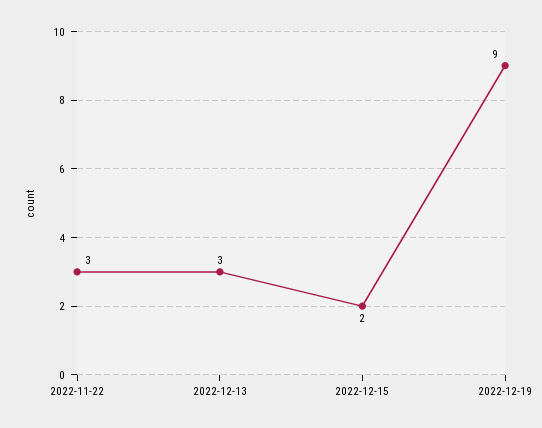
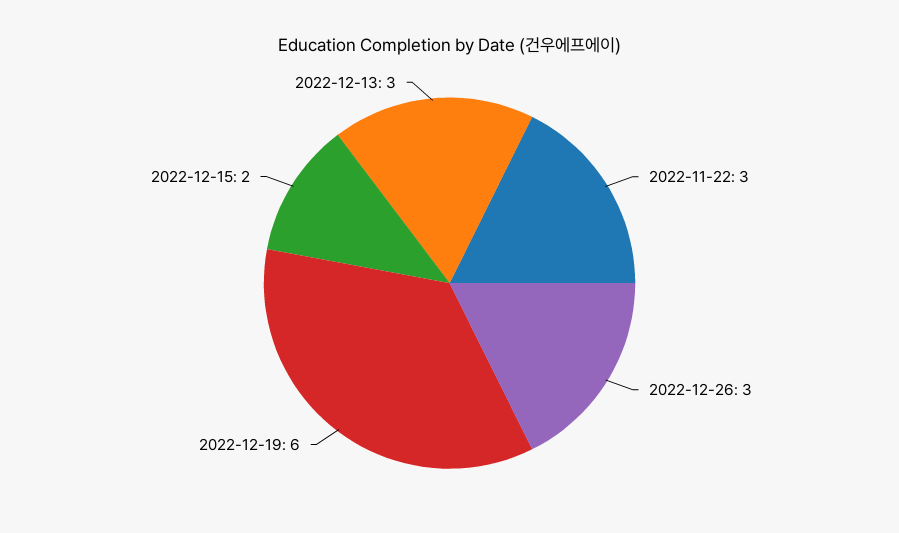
2022-12-19: 9 -> 6
2022-12-26: none -> 3

